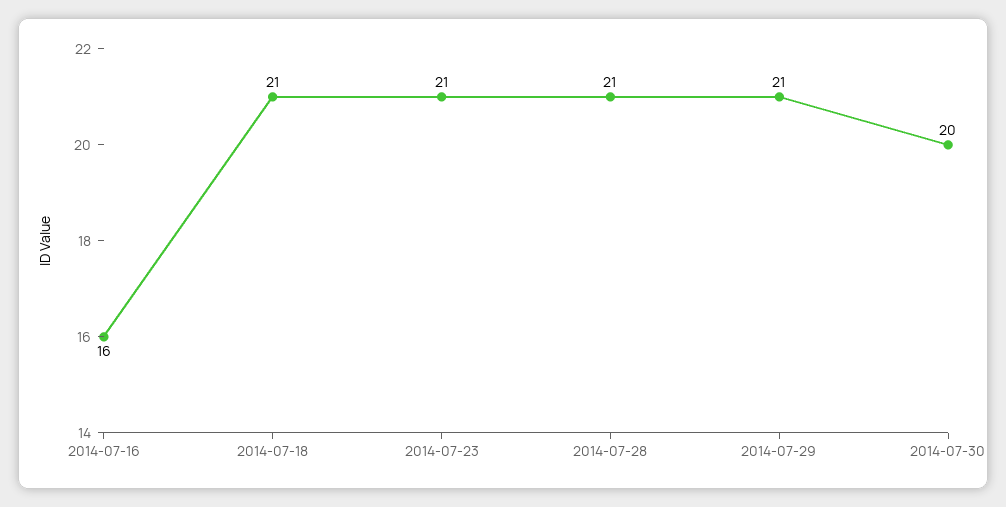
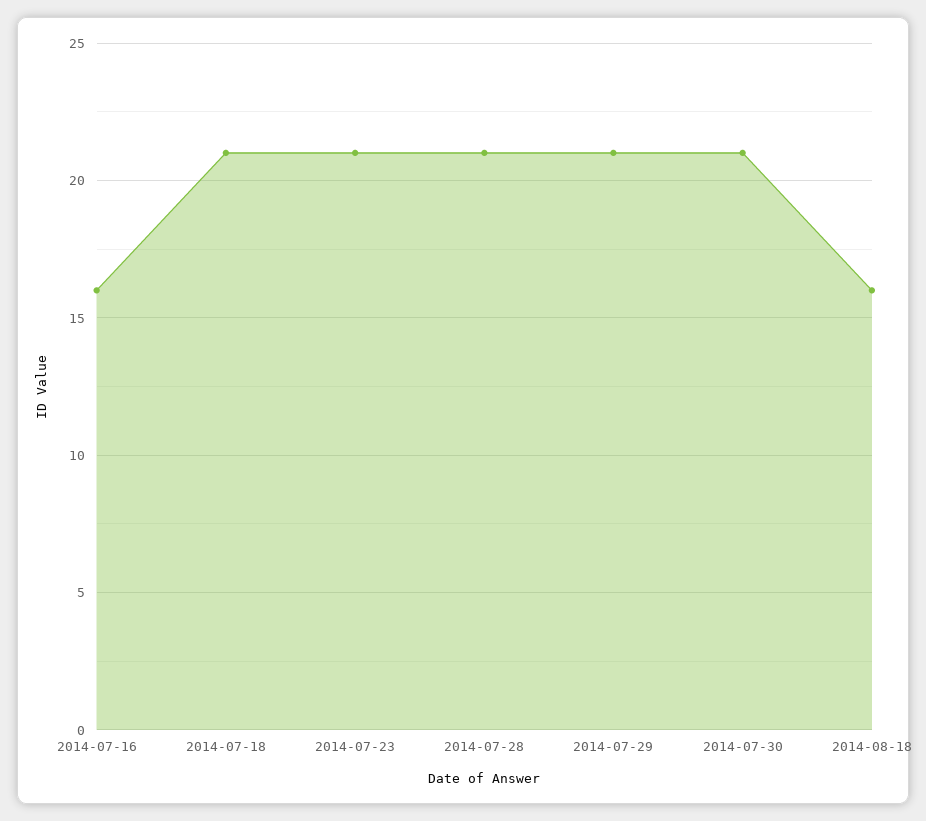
2014-07-30: 20 -> 21
2014-08-18: none -> 16

